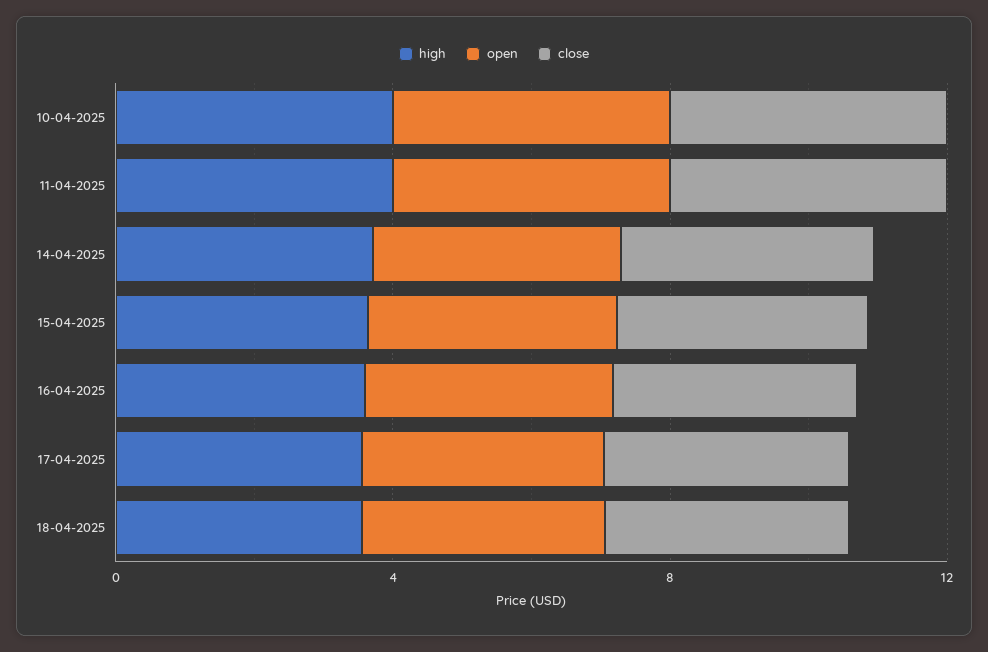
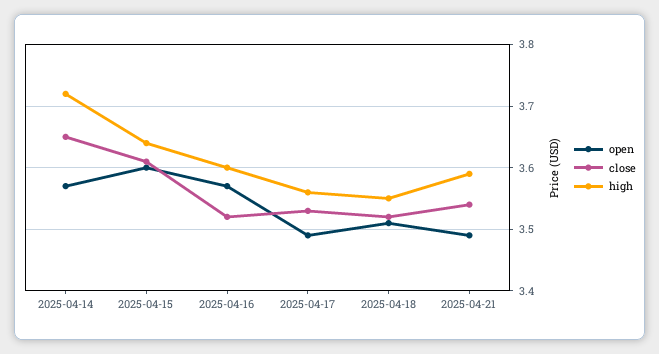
high, 10-04-2025: 4 -> none
open, 10-04-2025: 4 -> none
close, 10-04-2025: 4 -> none
high, 11-04-2025: 4 -> none
open, 11-04-2025: 4 -> none
close, 11-04-2025: 4 -> none
open, 2025-04-21: none -> 3.49
close, 2025-04-21: none -> 3.54
high, 2025-04-21: none -> 3.59

